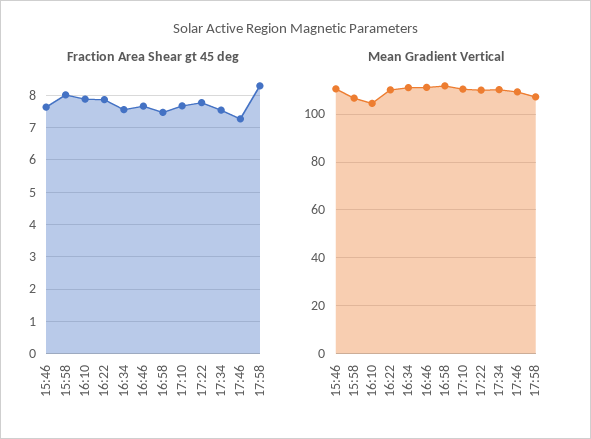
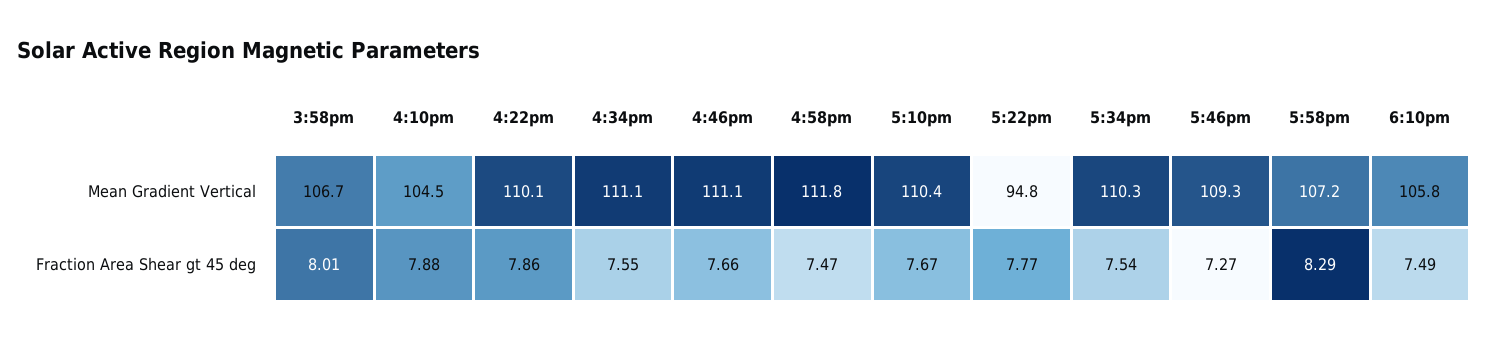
Fraction Area Shear gt 45 deg, 15:46: 7.6 -> none
Mean Gradient Vertical, 15:46: 110 -> none
Mean Gradient Vertical, 17:22: 110 -> 94.8
Mean Gradient Vertical, 6:10pm: none -> 105.8
Fraction Area Shear gt 45 deg, 6:10pm: none -> 7.49

